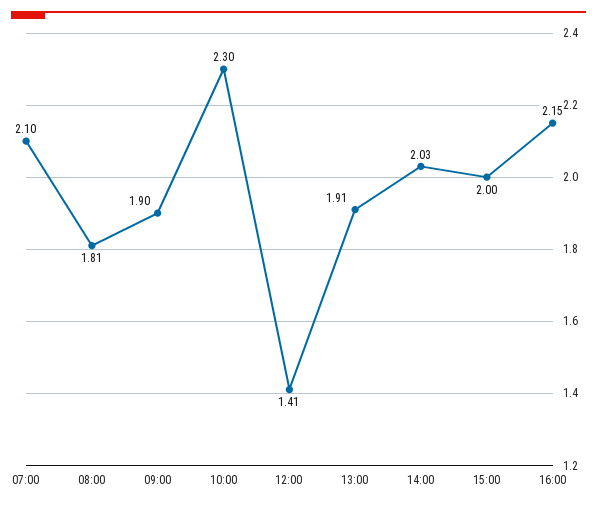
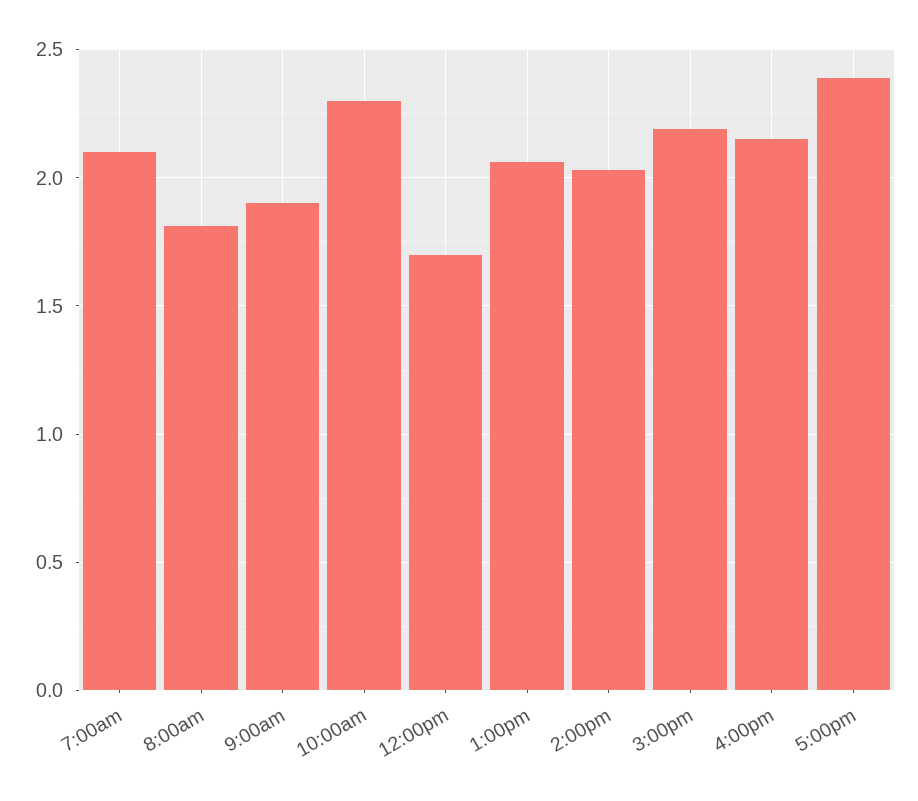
12:00: 1.41 -> 1.7
13:00: 1.91 -> 2.05
15:00: 2 -> 2.2
5:00pm: none -> 2.4

